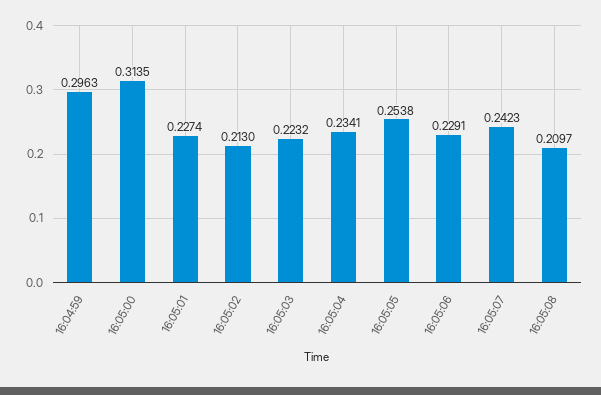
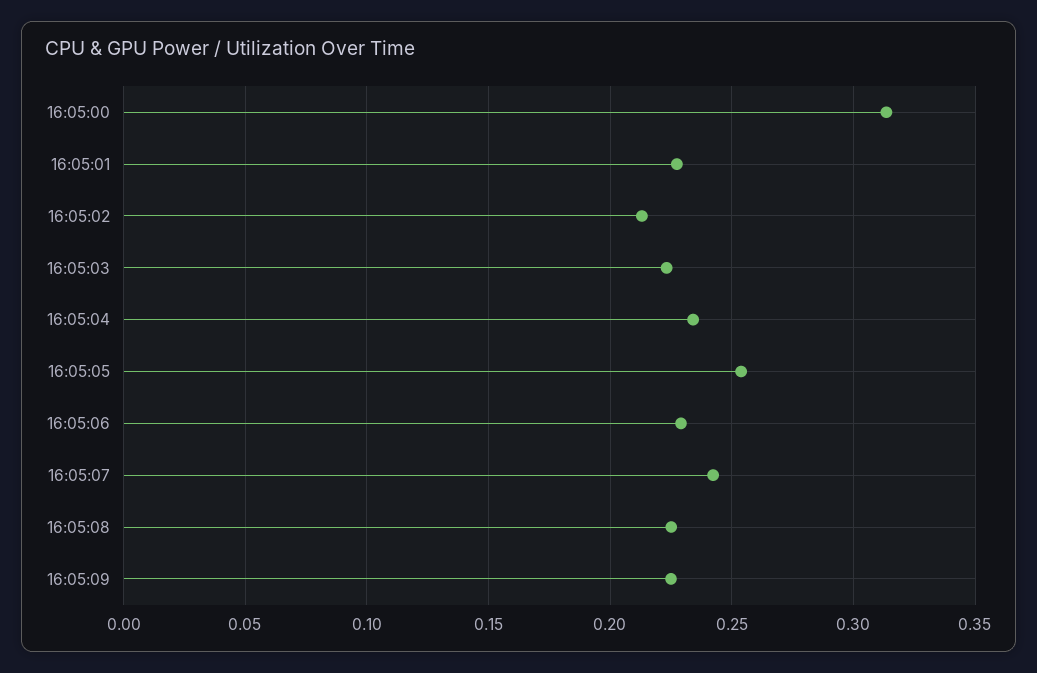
16:04:59: 0.2963 -> none
16:05:08: 0.2097 -> 0.225
16:05:09: none -> 0.225

